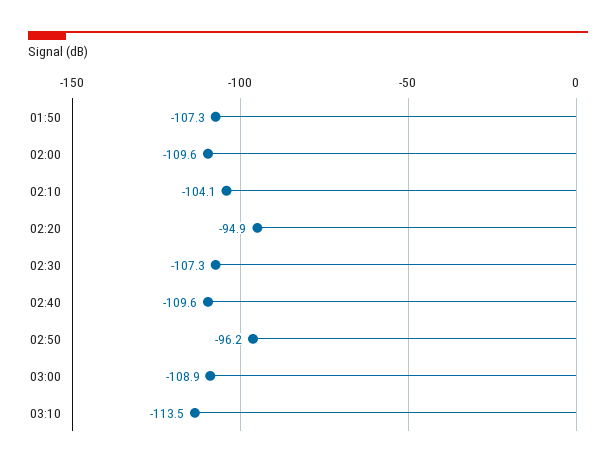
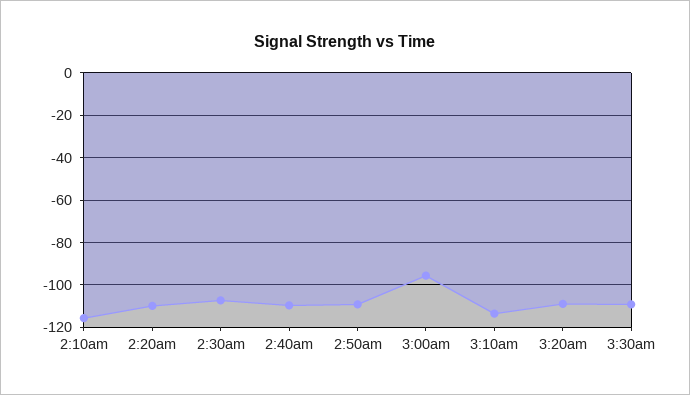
01:50: -107.3 -> none
02:00: -109.6 -> none
02:10: -104.1 -> -115
02:20: -94.9 -> -110
02:50: -96.2 -> -110
03:00: -108.9 -> -95
3:20am: none -> -110
3:30am: none -> -110

